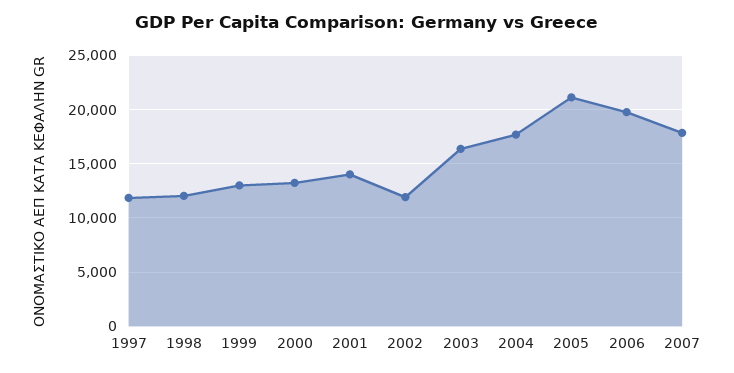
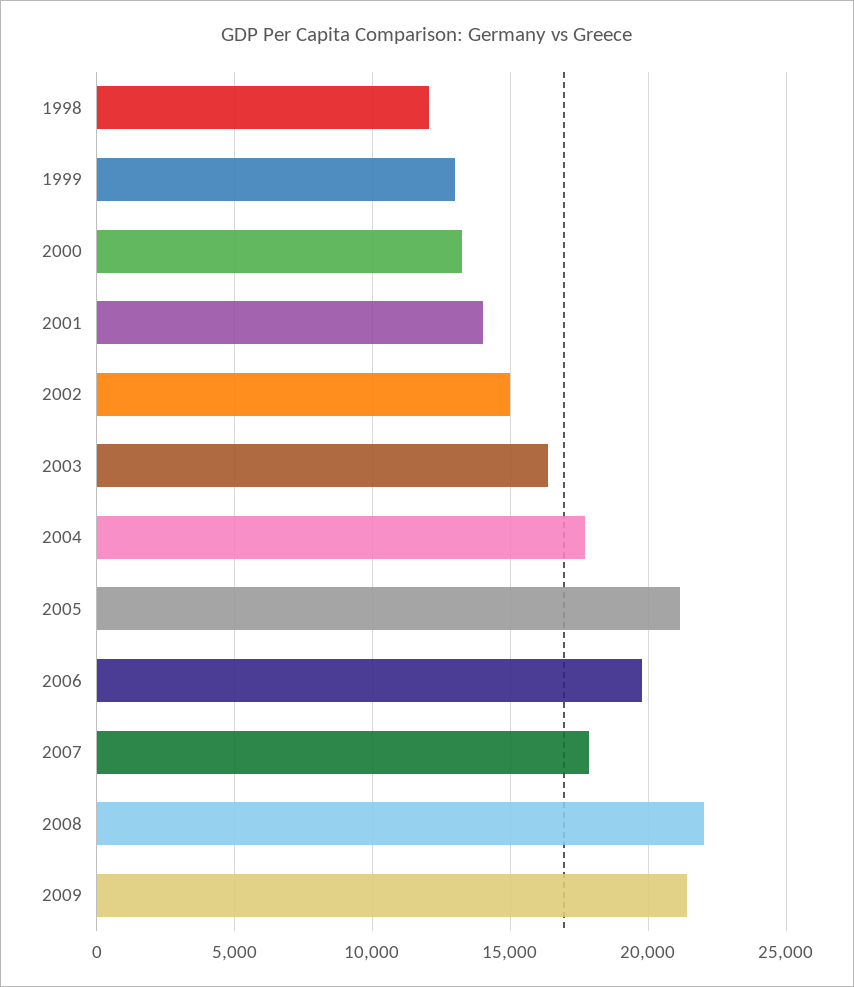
1997: 12000 -> none
2002: 12000 -> 15000
2008: none -> 22000
2009: none -> 21500

